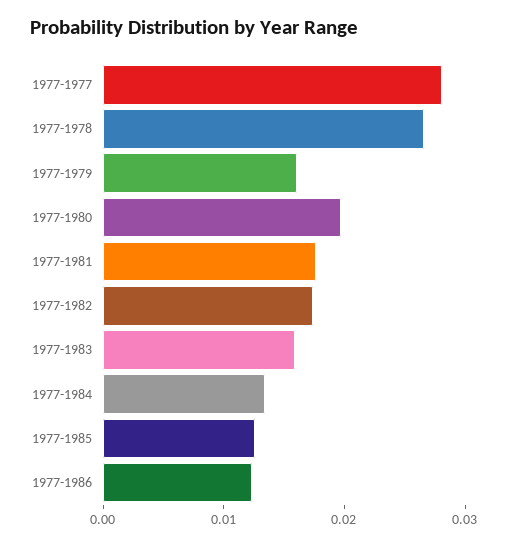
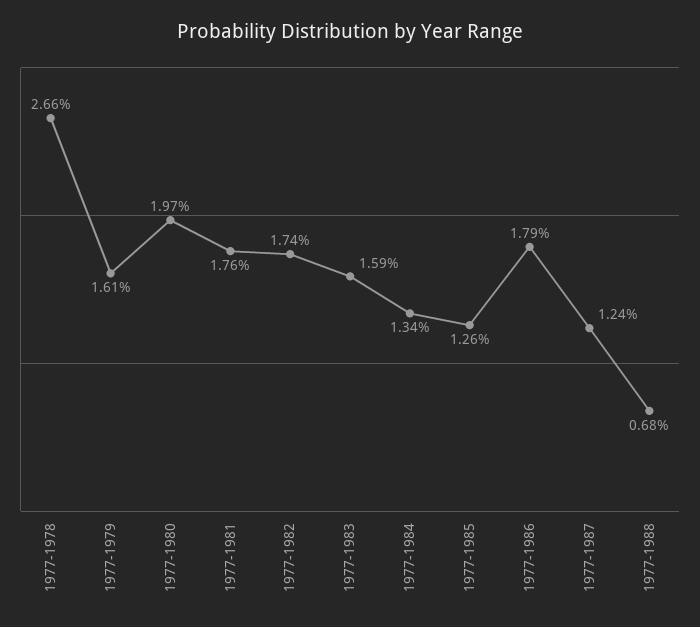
1977-1977: 0.028 -> none
1977-1986: 0.012 -> 0.0179
1977-1987: none -> 0.0124
1977-1988: none -> 0.0068

